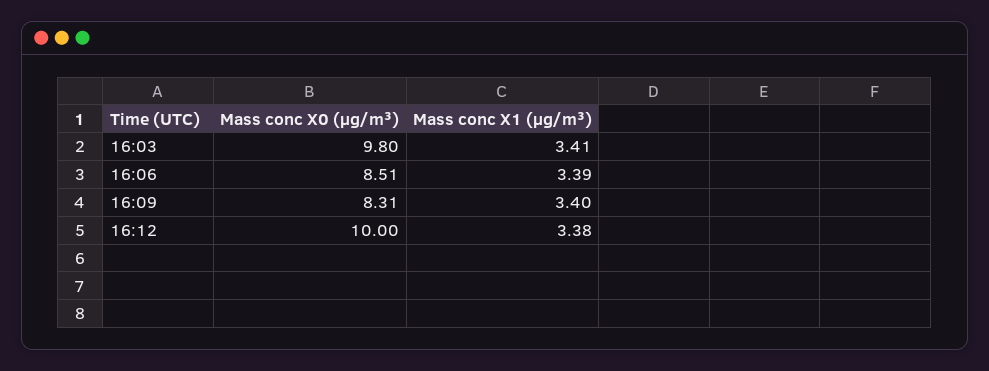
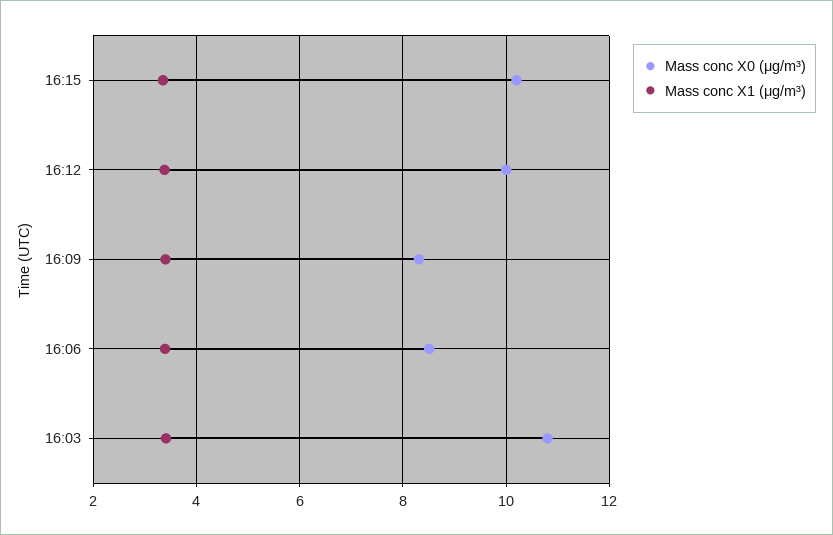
Mass conc X0 (μg/m³), 16:03: 9.8 -> 10.8
Mass conc X0 (μg/m³), 16:15: none -> 10.2
Mass conc X1 (μg/m³), 16:15: none -> 3.4

